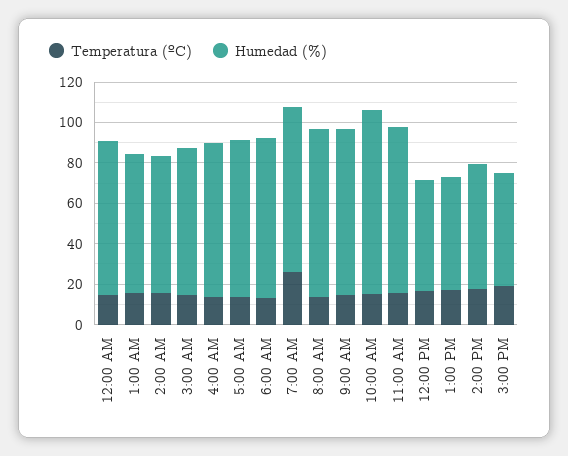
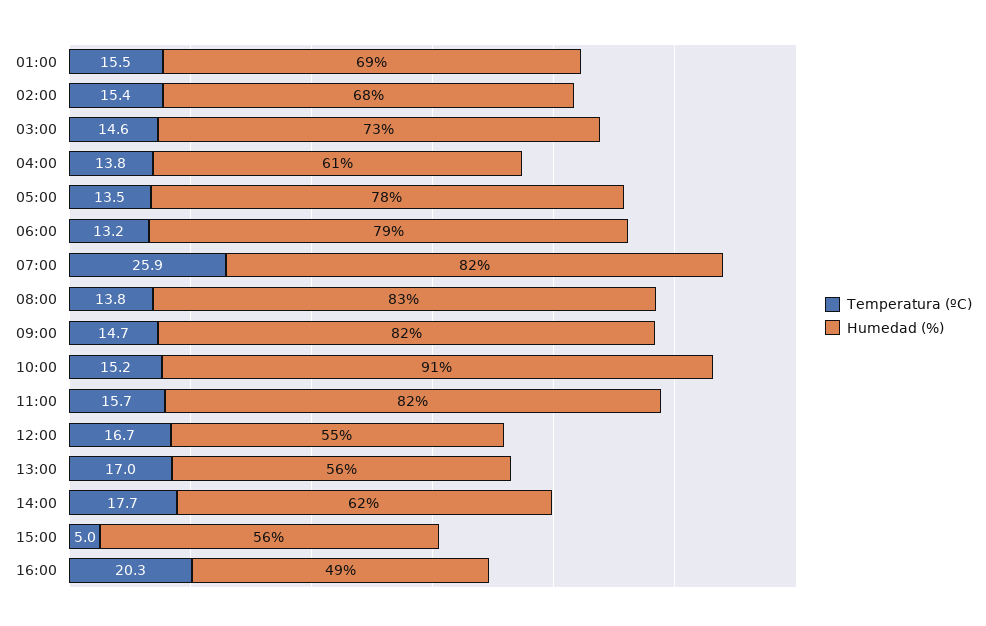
Temperatura (ºC), 12:00 AM: 15 -> none
Humedad (%), 12:00 AM: 75 -> none
Humedad (%), 4:00 AM: 75 -> 61
Temperatura (ºC), 3:00 PM: 20 -> 5
Temperatura (ºC), 16:00: none -> 20.3
Humedad (%), 16:00: none -> 49

